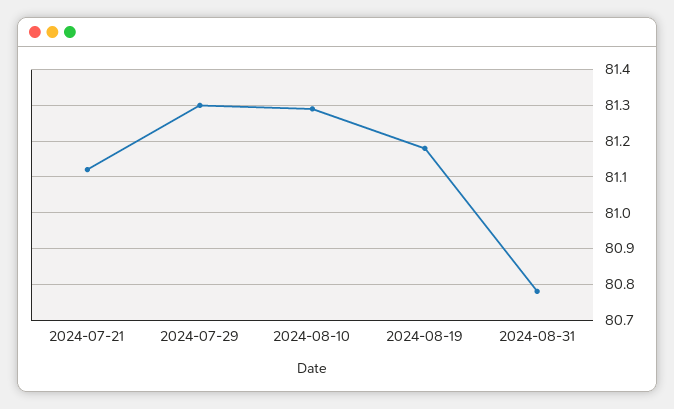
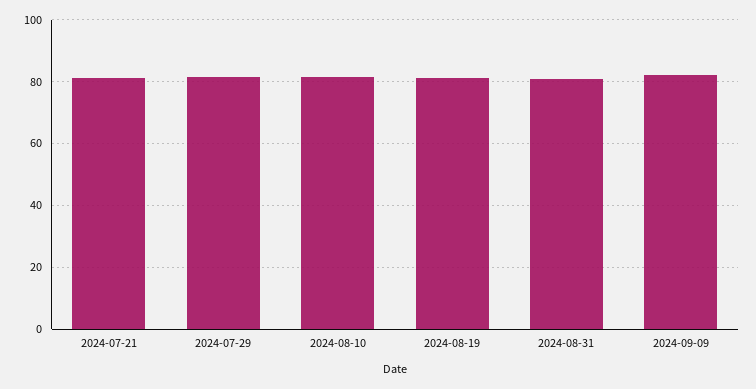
2024-09-09: none -> 82

